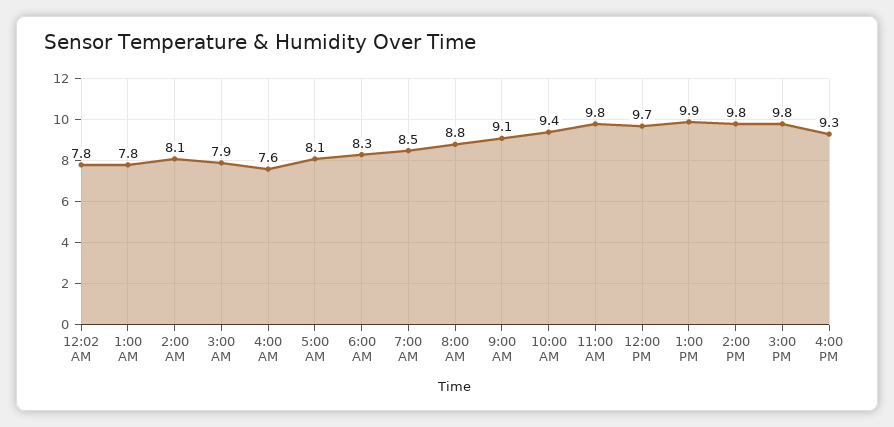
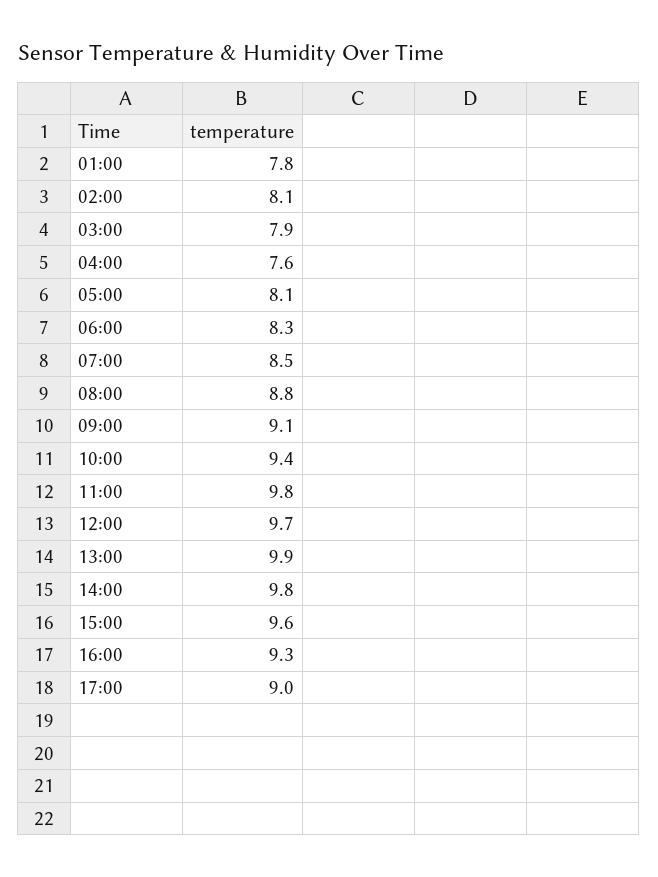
12:02 AM: 7.8 -> none
3:00 PM: 9.8 -> 9.6
17:00: none -> 9

